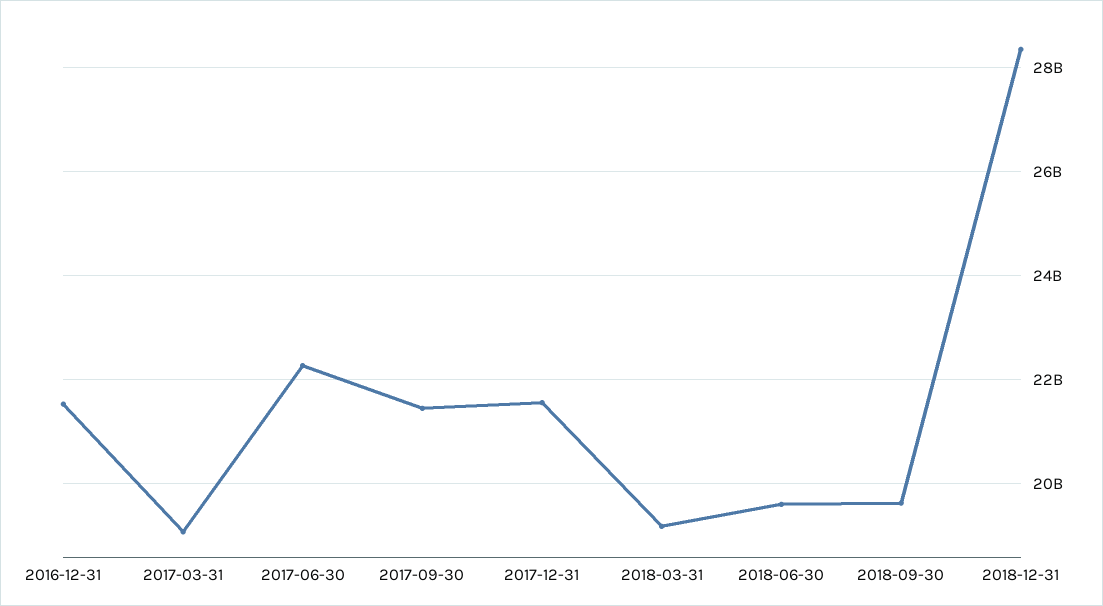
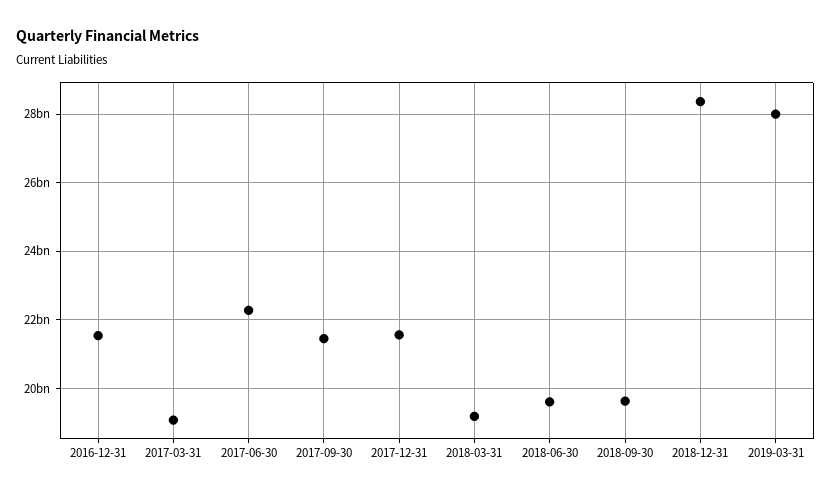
2019-03-31: none -> 28000000000

